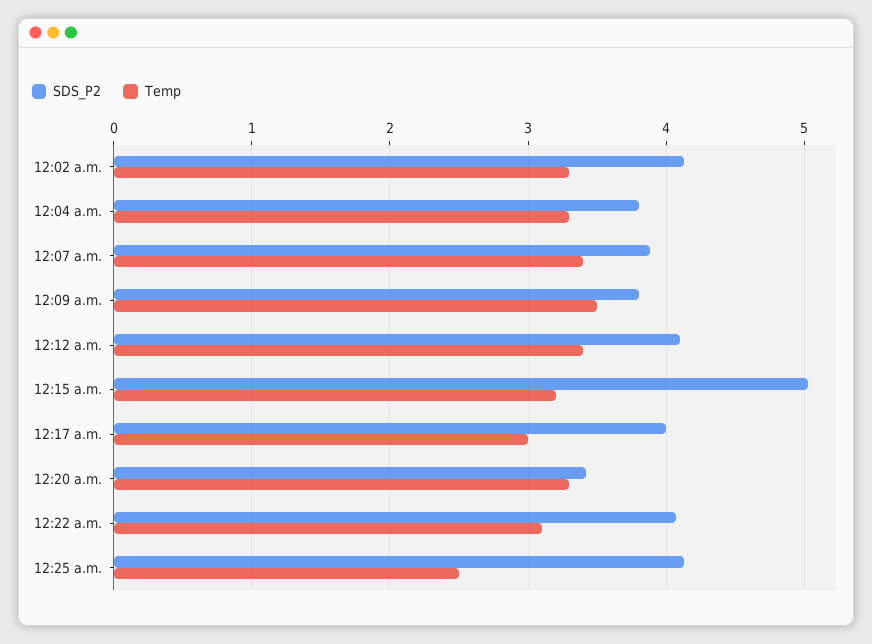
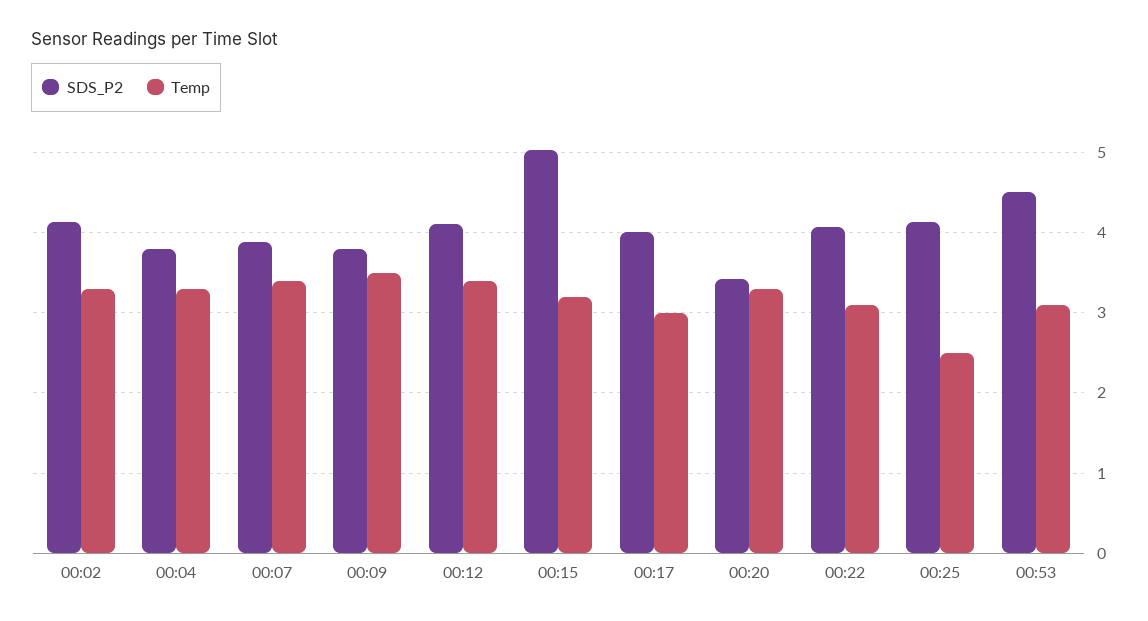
SDS_P2, 00:53: none -> 4.5
Temp, 00:53: none -> 3.1

